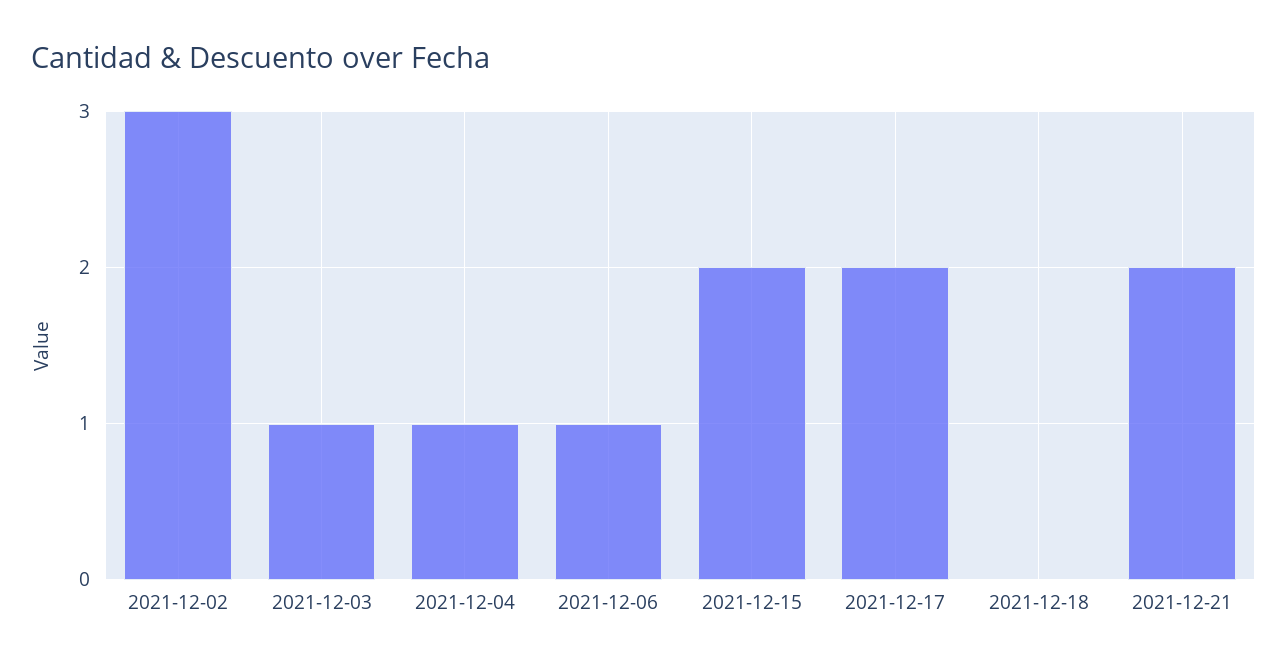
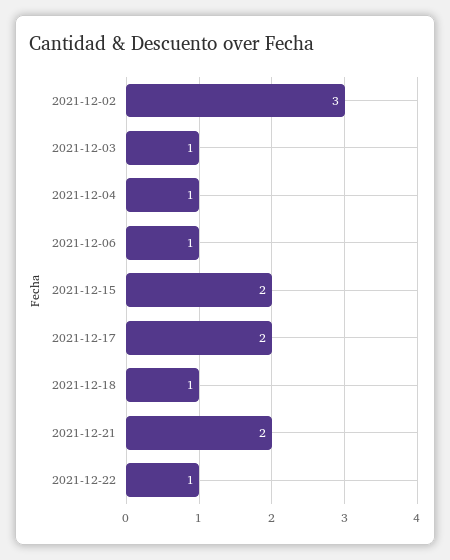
2021-12-18: 0 -> 1
2021-12-22: none -> 1

